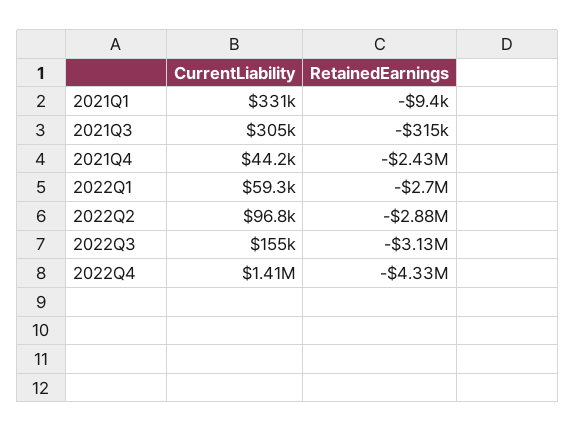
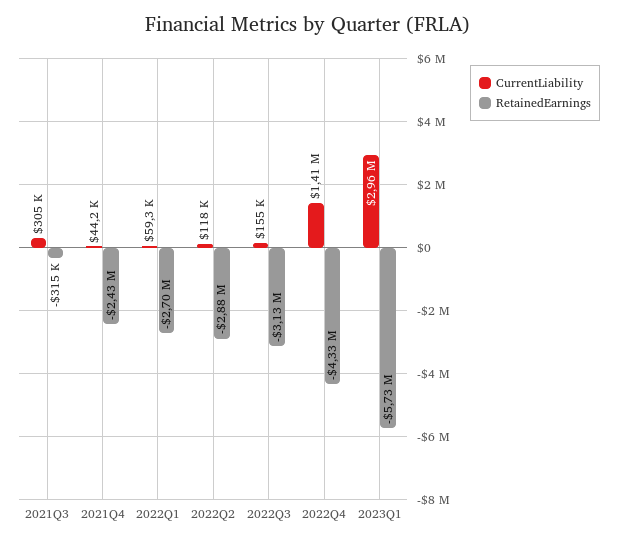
CurrentLiability, 2021Q1: 331000 -> none
RetainedEarnings, 2021Q1: -9400 -> none
CurrentLiability, 2022Q2: 96800 -> 118000
CurrentLiability, 2023Q1: none -> 2960000
RetainedEarnings, 2023Q1: none -> -5730000

